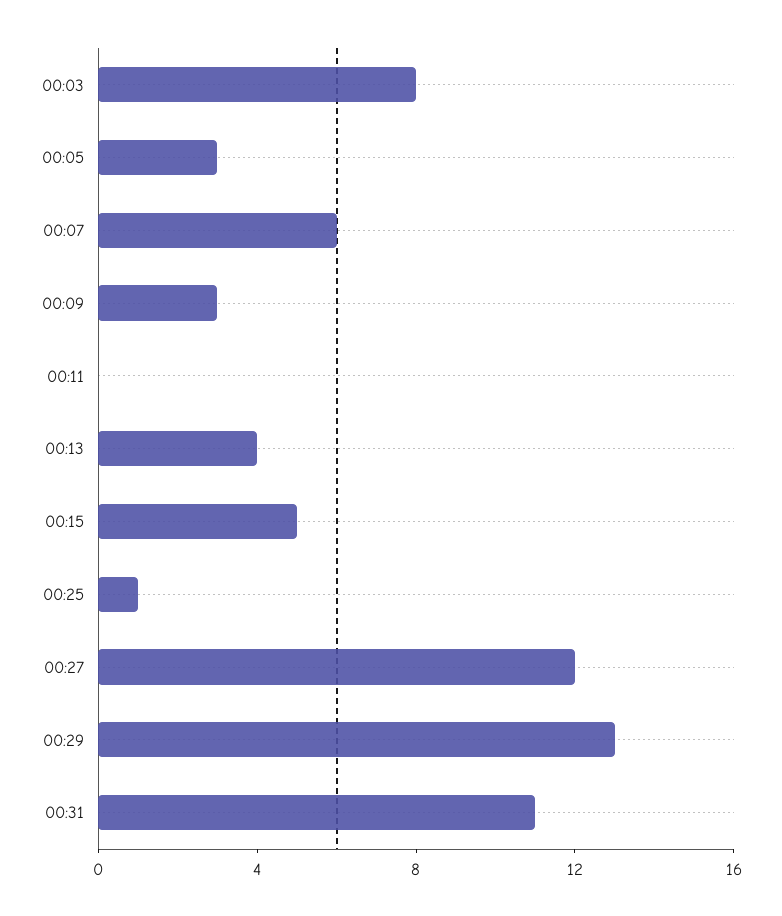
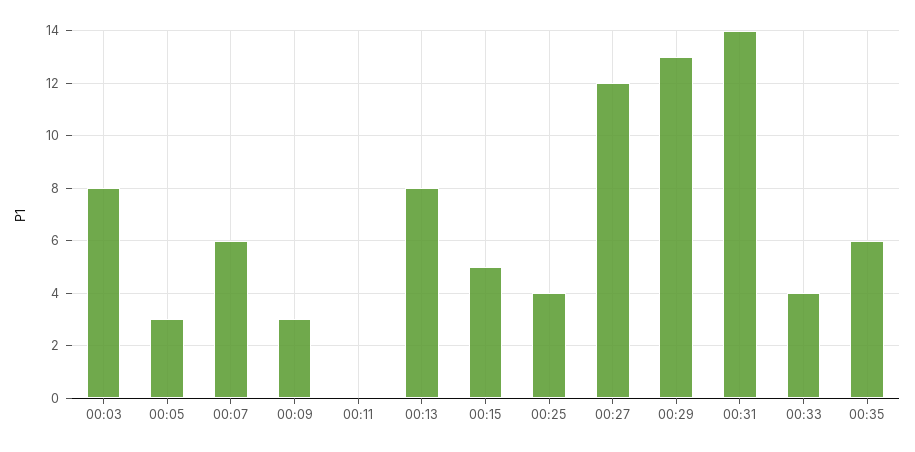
00:13: 4 -> 8
00:25: 1 -> 4
00:31: 11 -> 14
00:33: none -> 4
00:35: none -> 6

